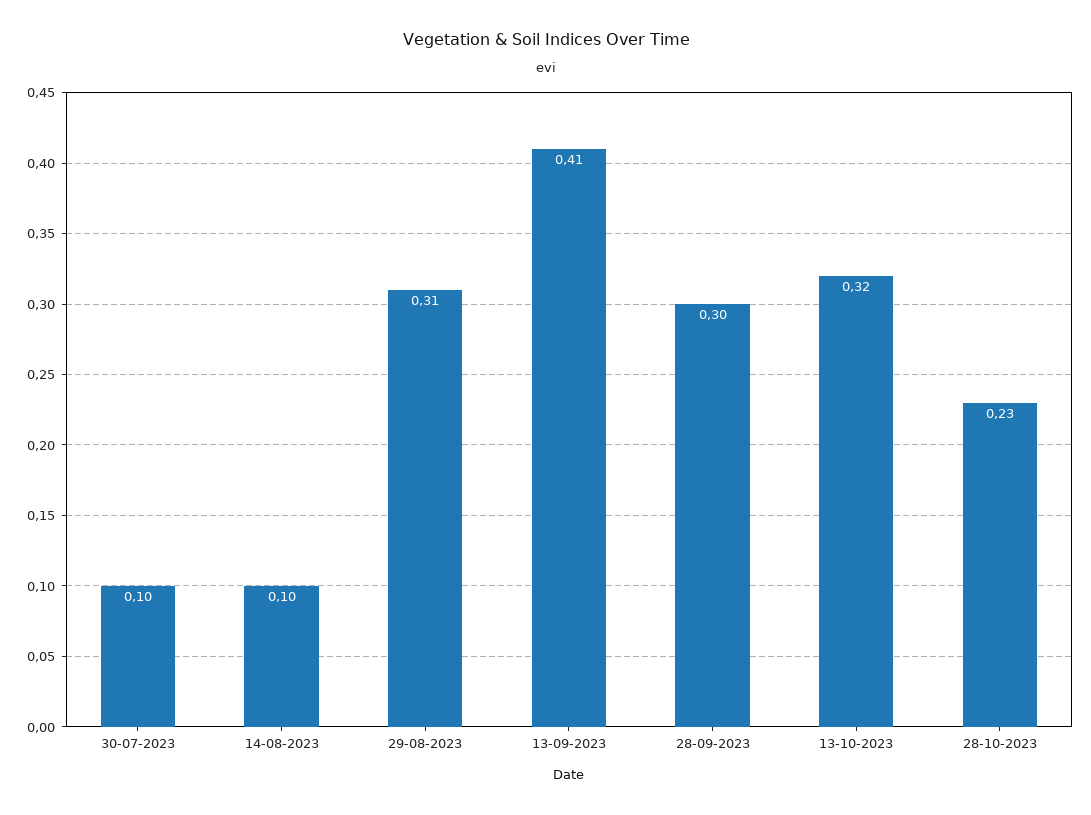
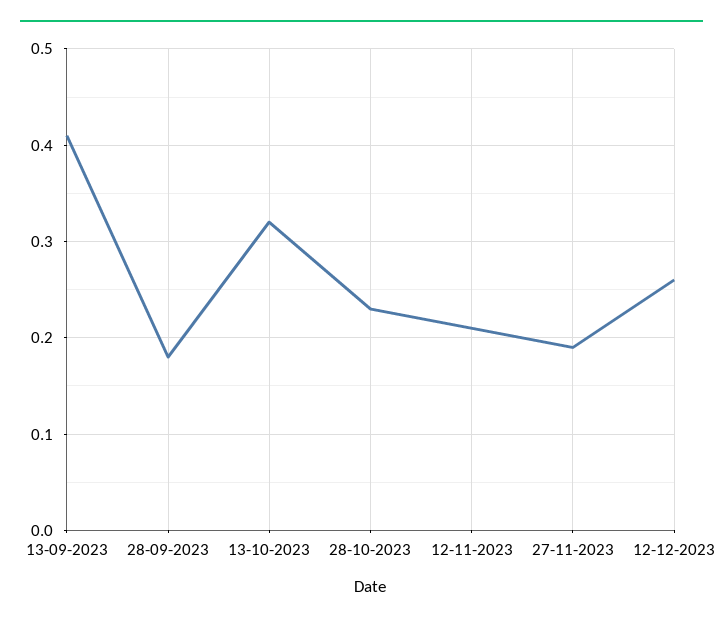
30-07-2023: 0.1 -> none
14-08-2023: 0.1 -> none
29-08-2023: 0.31 -> none
28-09-2023: 0.3 -> 0.18
12-11-2023: none -> 0.21
27-11-2023: none -> 0.19
12-12-2023: none -> 0.26

